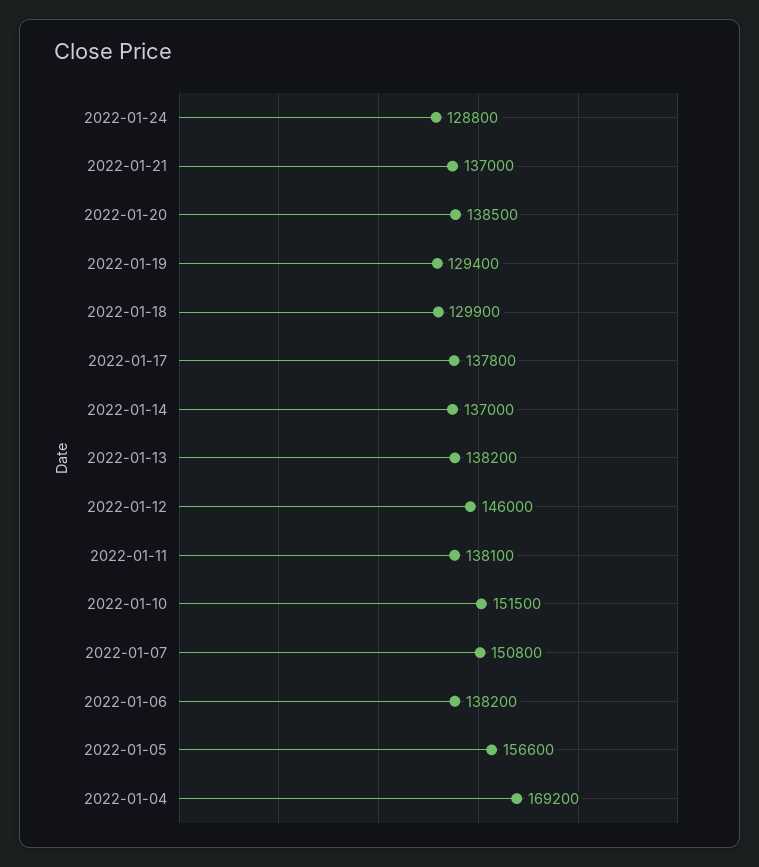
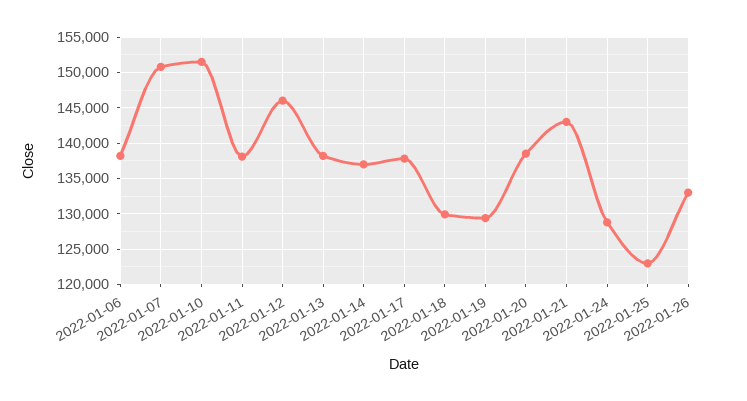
2022-01-21: 137000 -> 143000
2022-01-05: 156600 -> none
2022-01-04: 169200 -> none
2022-01-25: none -> 123000
2022-01-26: none -> 133000

